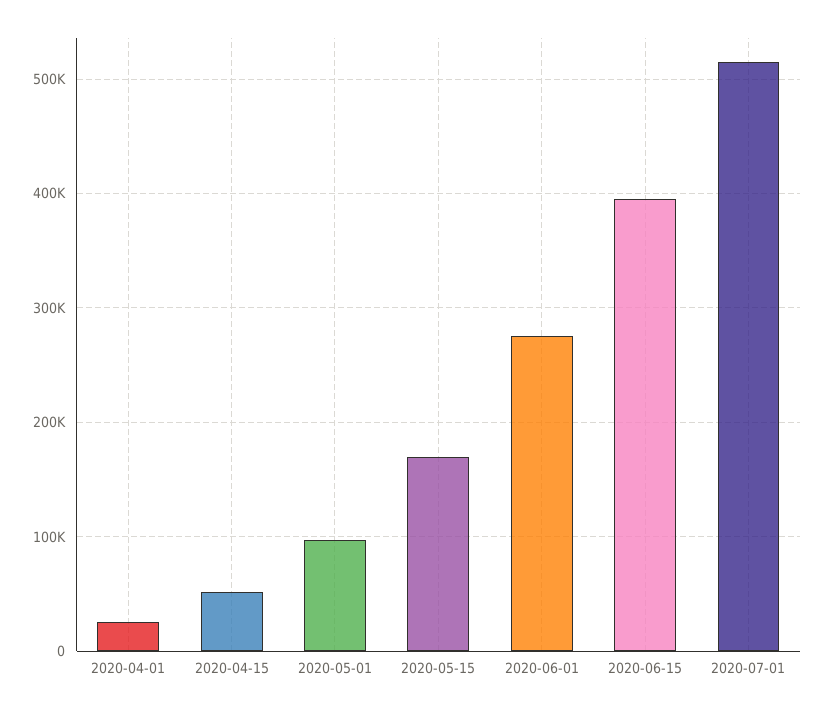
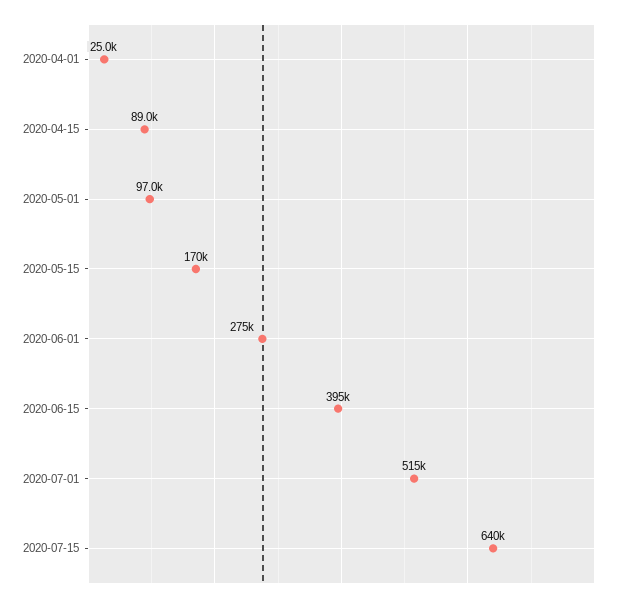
2020-04-15: 50000 -> 89000
2020-07-15: none -> 640000

